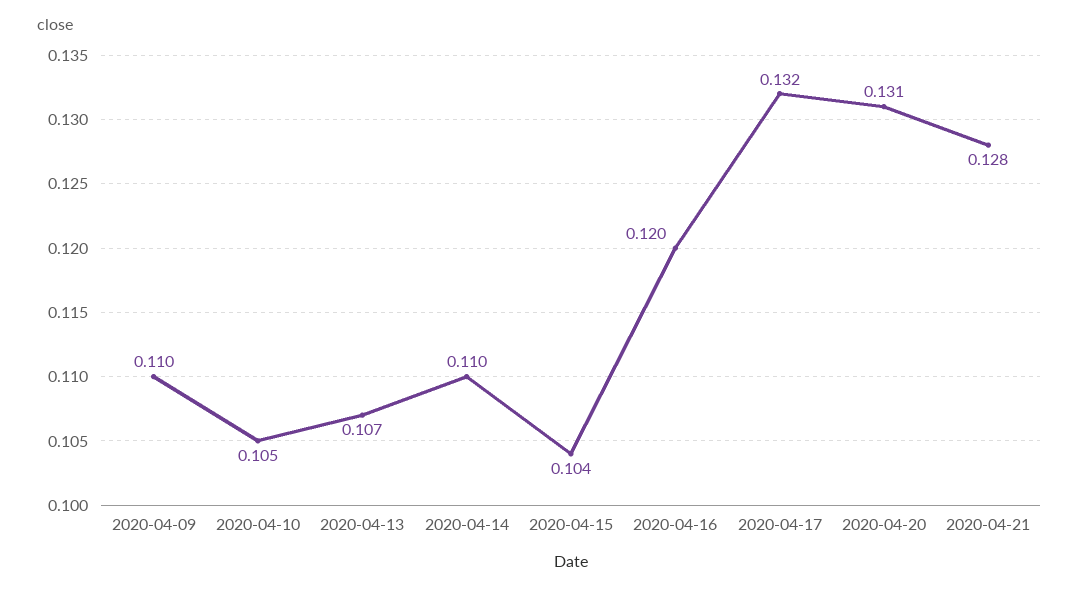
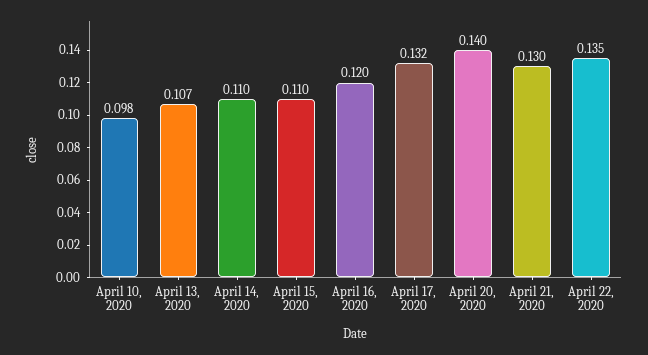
2020-04-09: 0.11 -> none
2020-04-10: 0.105 -> 0.098
2020-04-15: 0.104 -> 0.11
2020-04-20: 0.131 -> 0.14
2020-04-21: 0.128 -> 0.13
April 22, 2020: none -> 0.135

